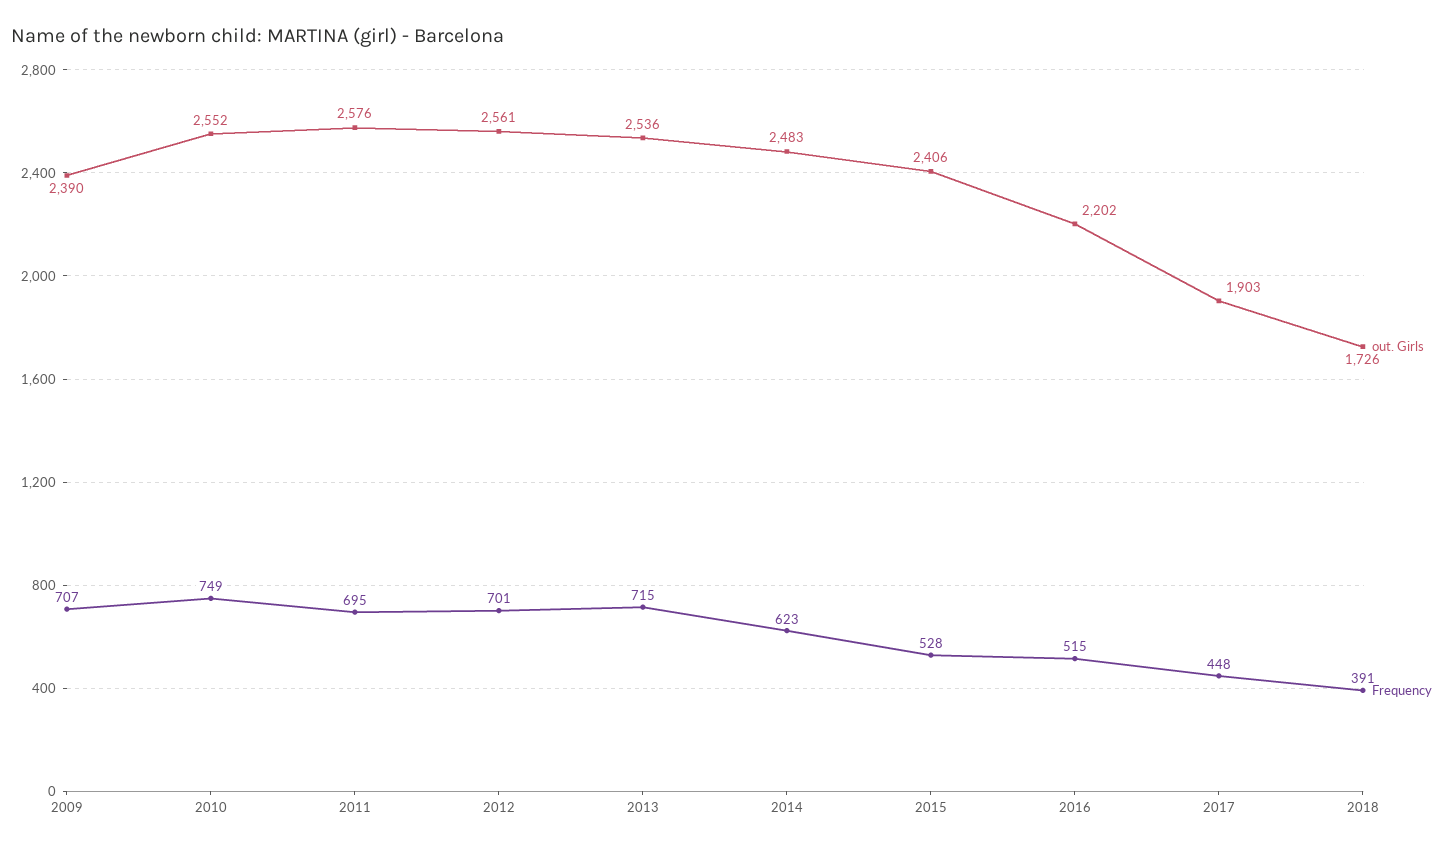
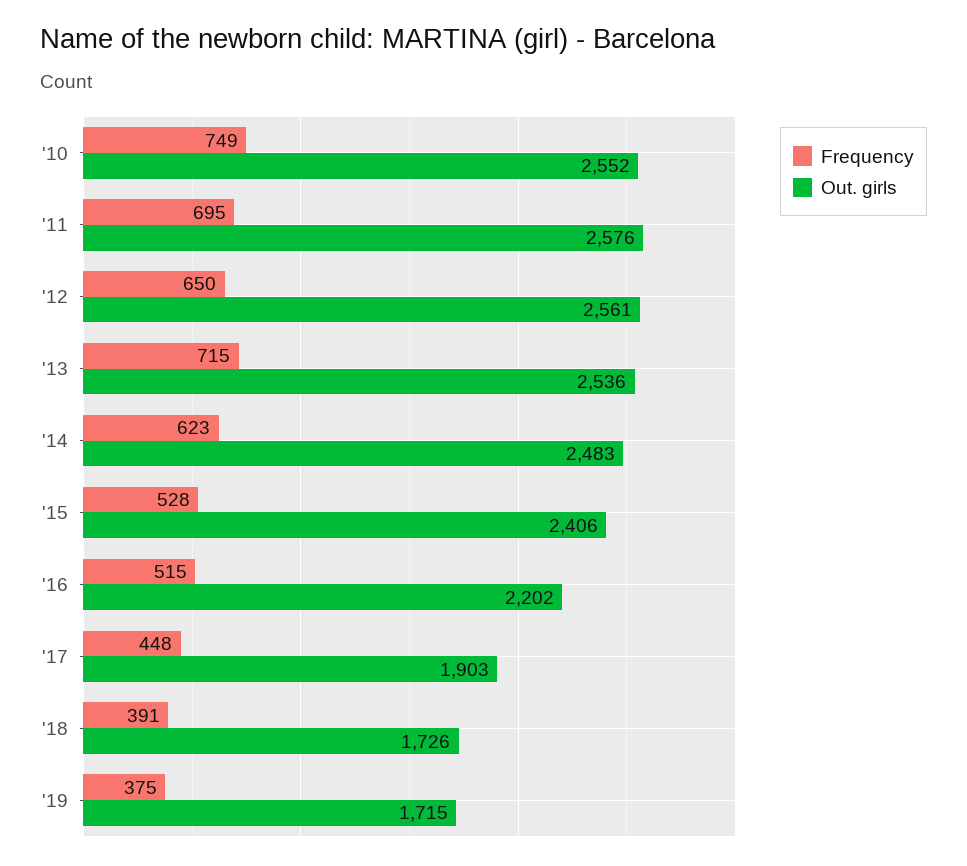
out. Girls, 2009: 2390 -> none
Frequency, 2009: 707 -> none
Frequency, 2012: 701 -> 650
Frequency, '19: none -> 375
out. Girls, '19: none -> 1715

